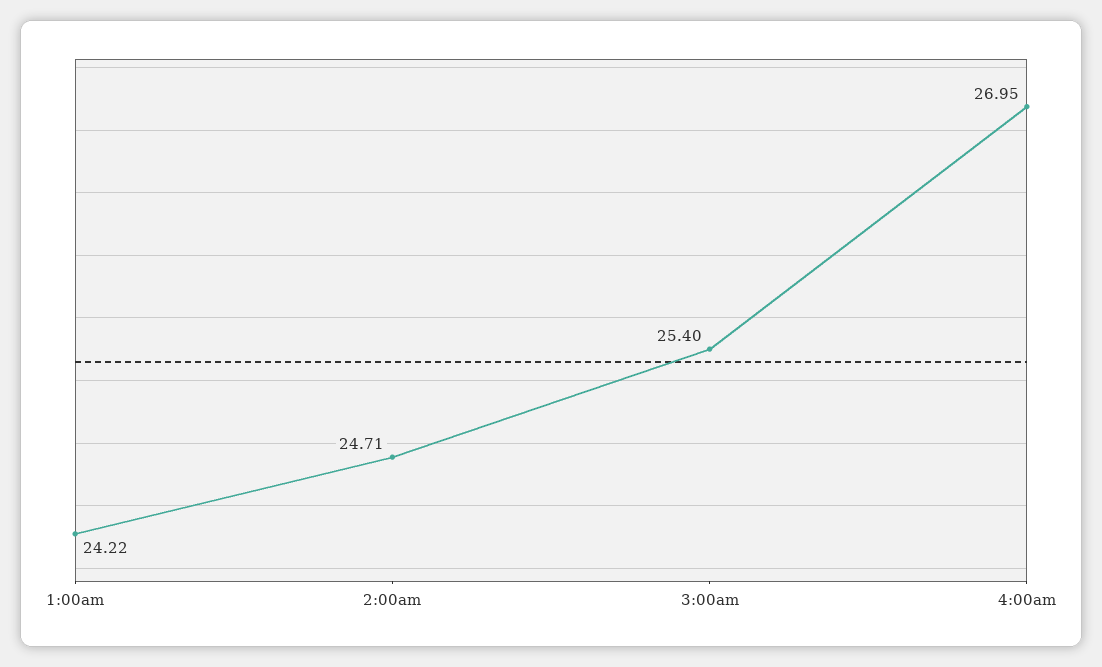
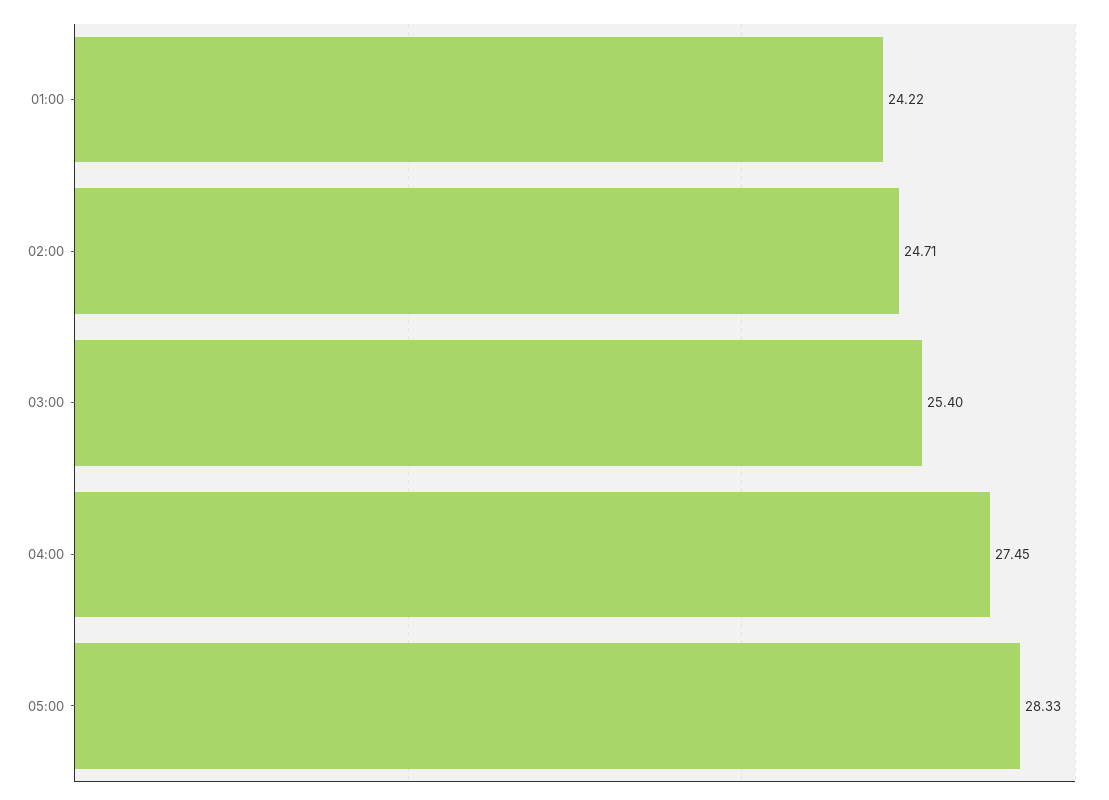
4:00am: 26.95 -> 27.45
05:00: none -> 28.33

